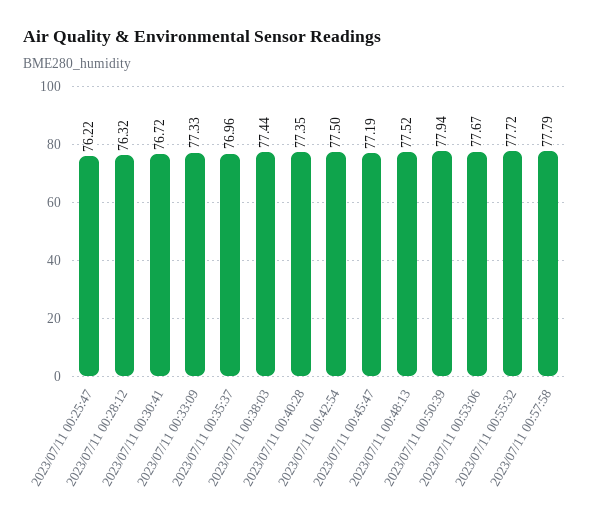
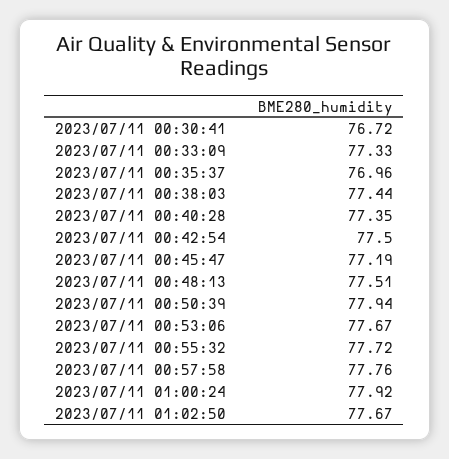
2023/07/11 00:25:47: 76.22 -> none
2023/07/11 00:28:12: 76.32 -> none
2023/07/11 00:48:13: 77.52 -> 77.51
2023/07/11 00:57:58: 77.79 -> 77.76
2023/07/11 01:00:24: none -> 77.92
2023/07/11 01:02:50: none -> 77.67

